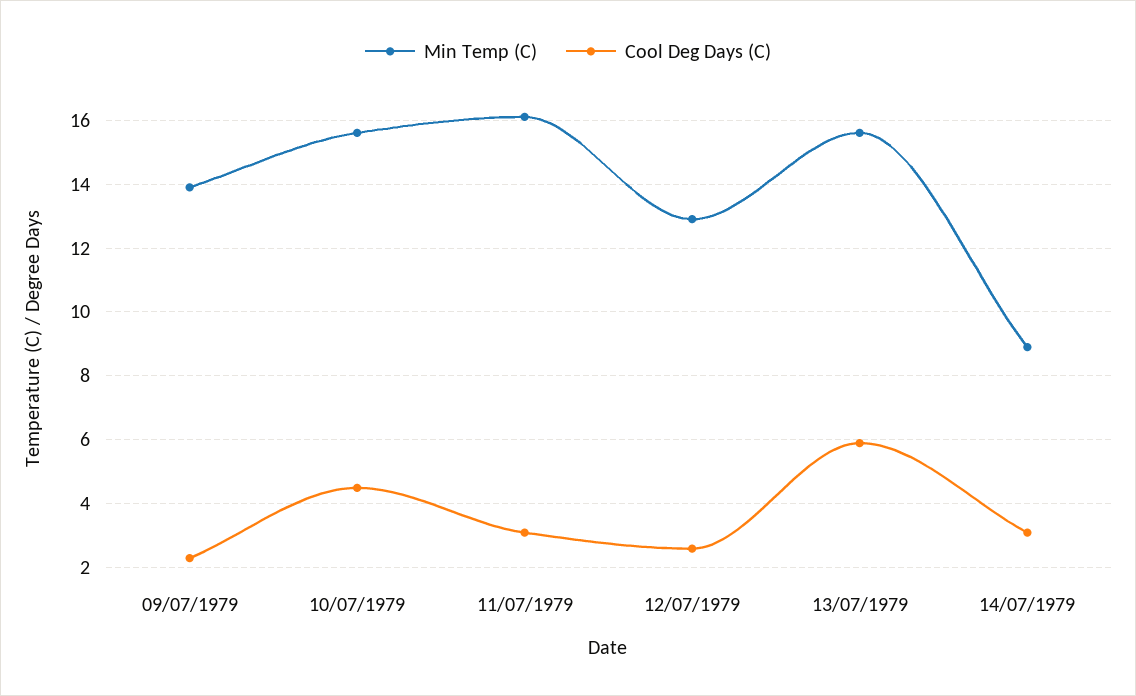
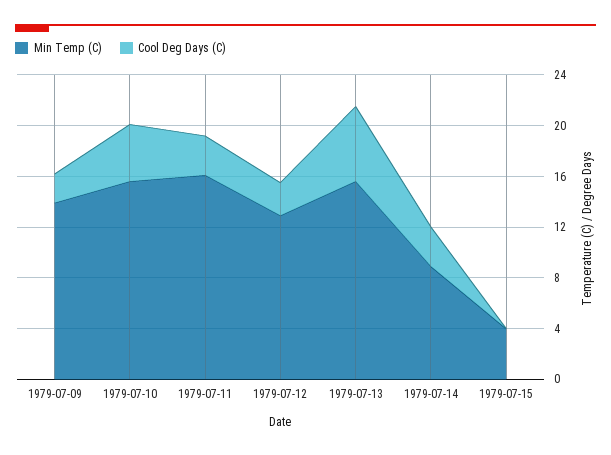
Min Temp (C), 1979-07-15: none -> 4
Cool Deg Days (C), 1979-07-15: none -> 0

